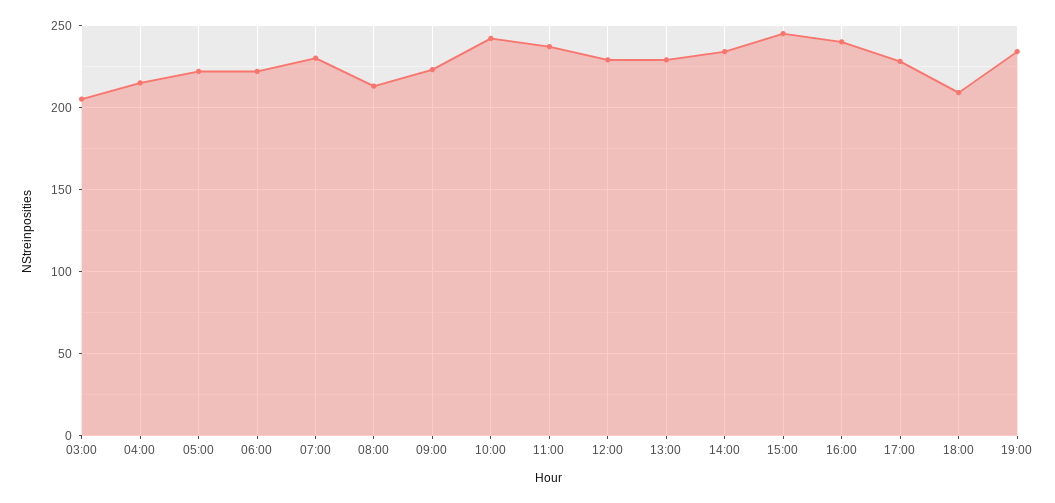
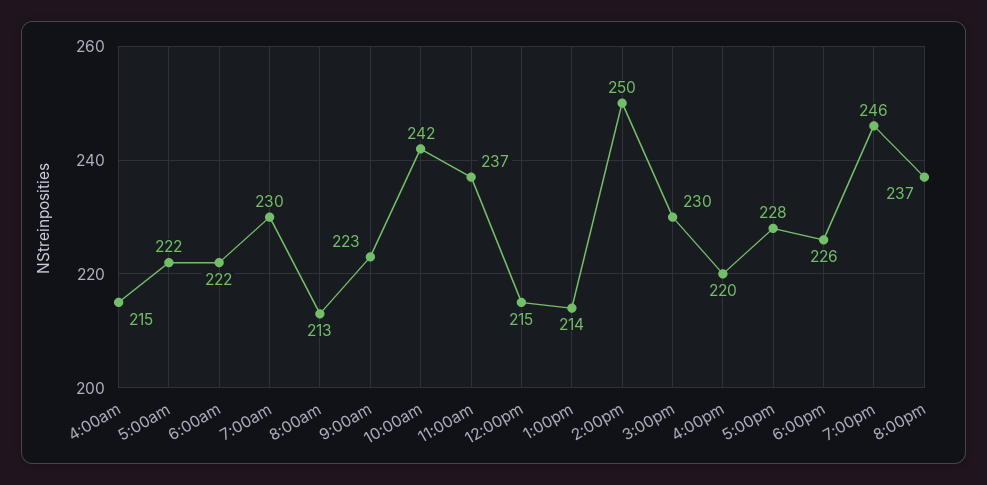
03:00: 205 -> none
12:00: 230 -> 215
13:00: 230 -> 214
14:00: 235 -> 250
15:00: 245 -> 230
16:00: 240 -> 220
18:00: 210 -> 226
19:00: 235 -> 246
8:00pm: none -> 237

